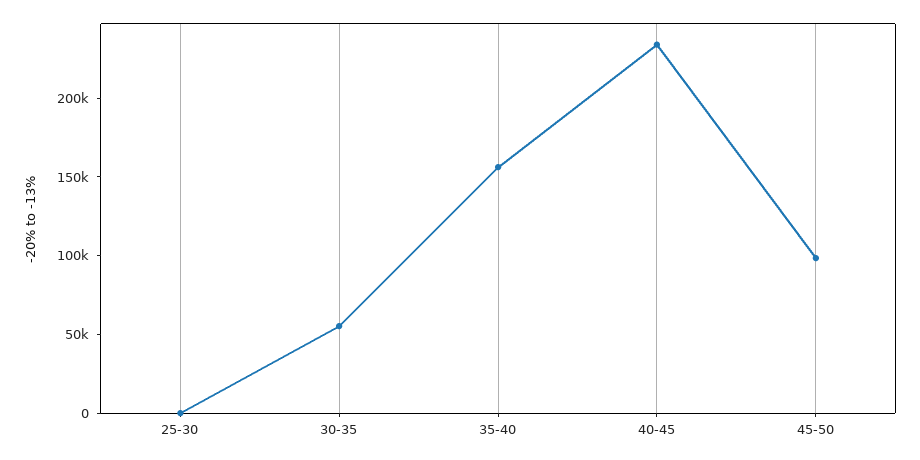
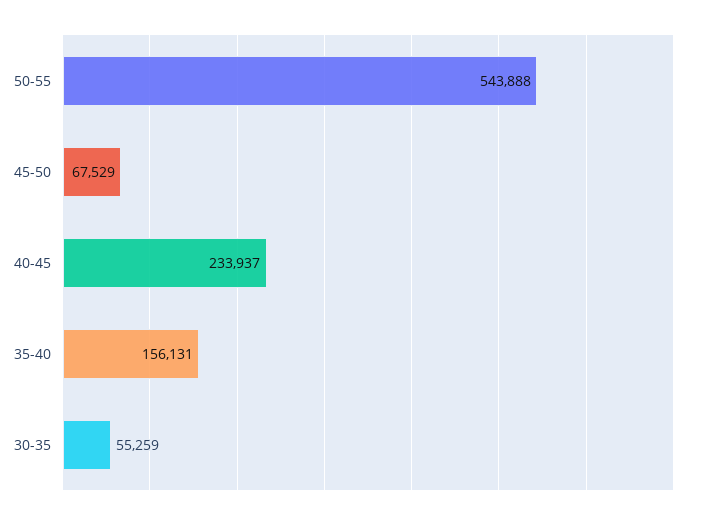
25-30: 0 -> none
45-50: 100000 -> 67529
50-55: none -> 543888

